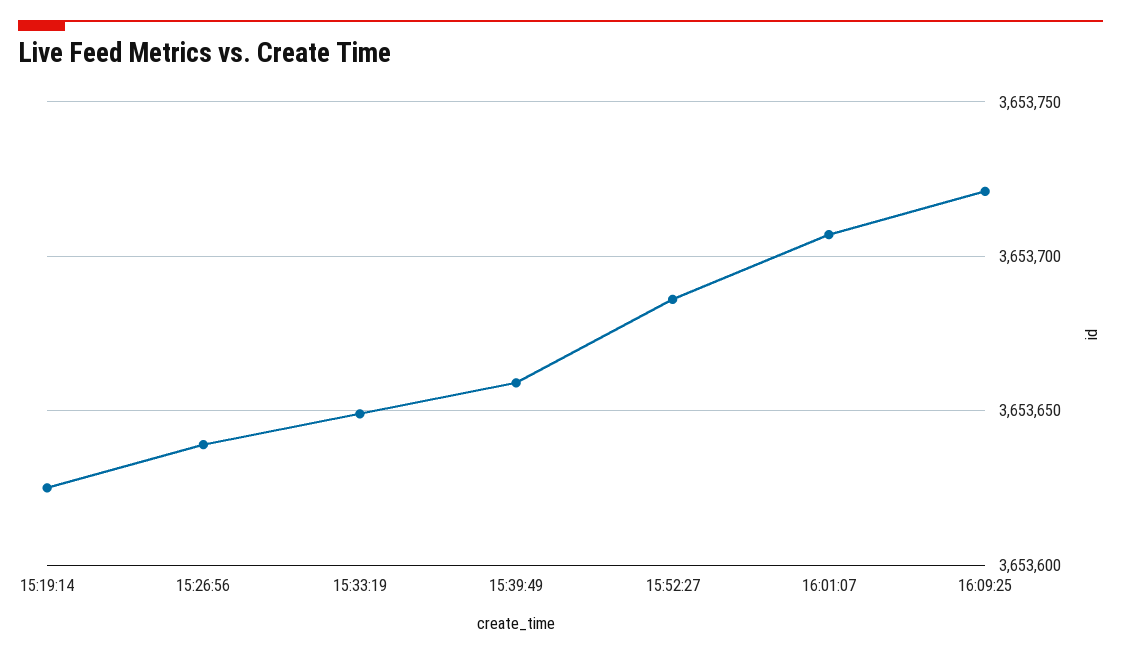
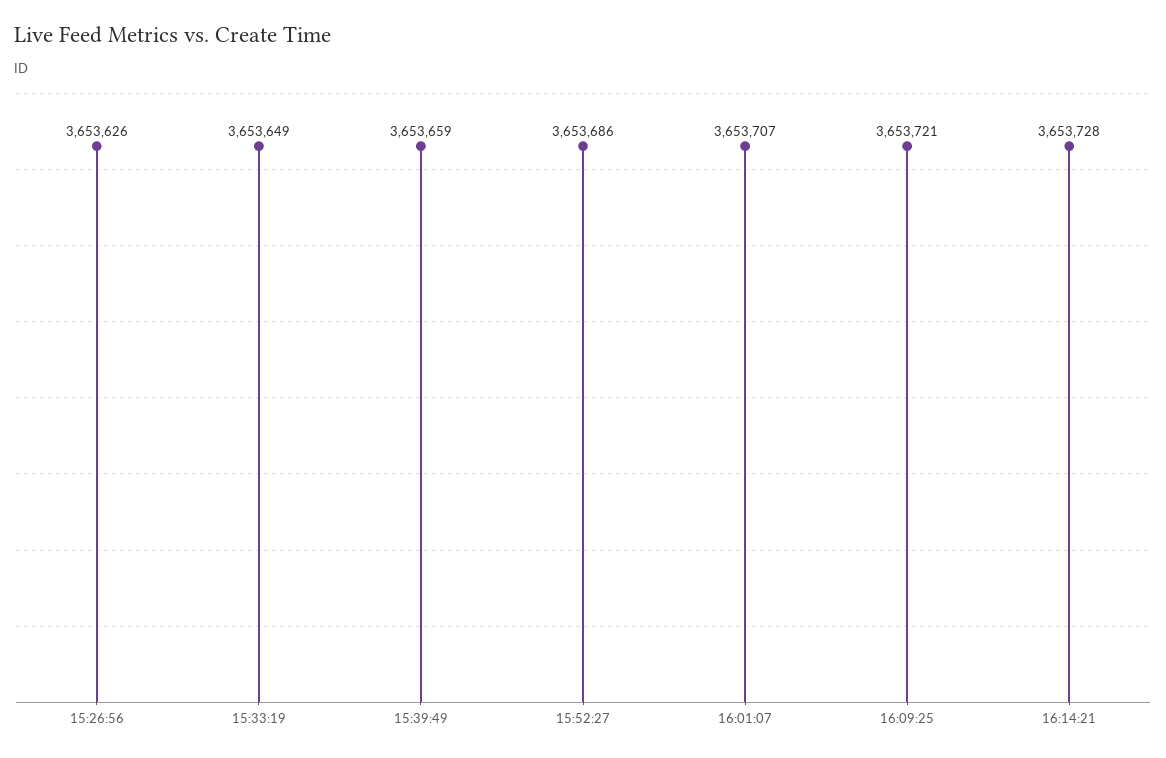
15:19:14: 3653625 -> none
15:26:56: 3653640 -> 3653626
16:14:21: none -> 3653728

